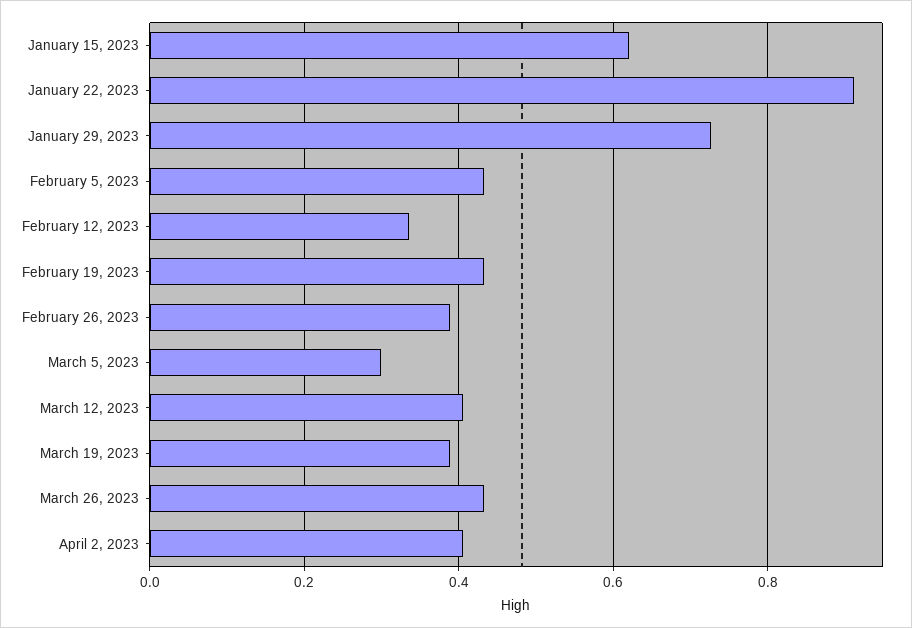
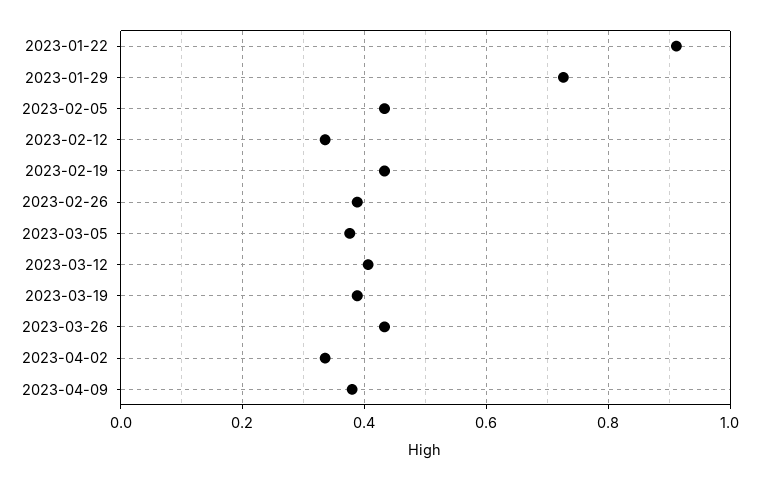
January 15, 2023: 0.62 -> none
March 5, 2023: 0.3 -> 0.38
April 2, 2023: 0.4 -> 0.34
2023-04-09: none -> 0.38

